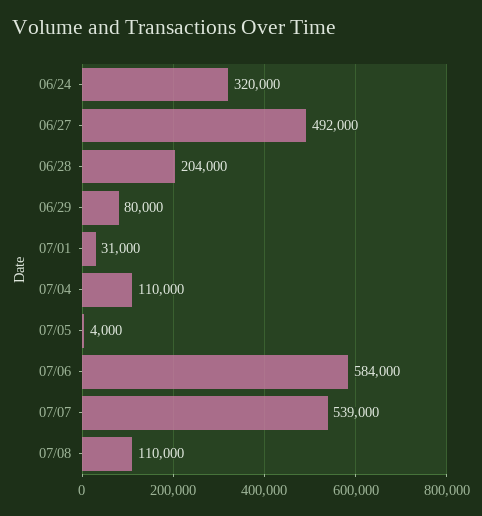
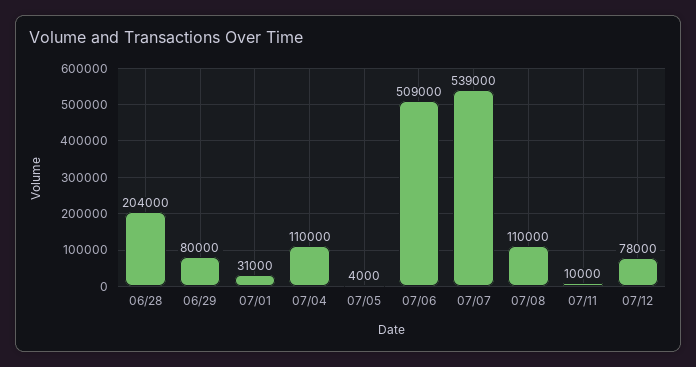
06/24: 320000 -> none
06/27: 492000 -> none
07/06: 584000 -> 509000
07/11: none -> 10000
07/12: none -> 78000

